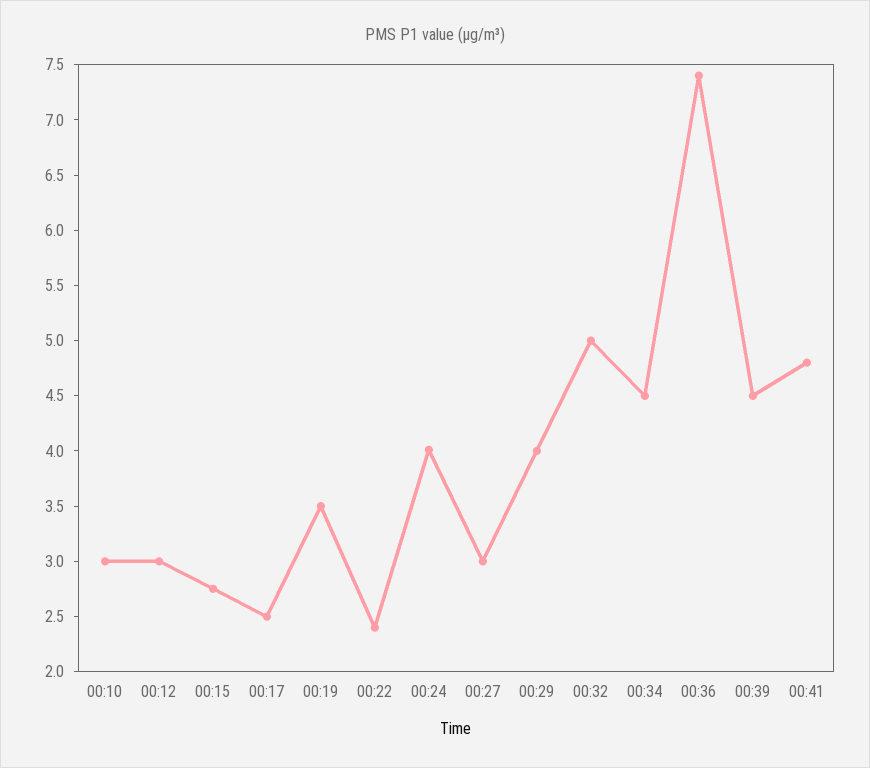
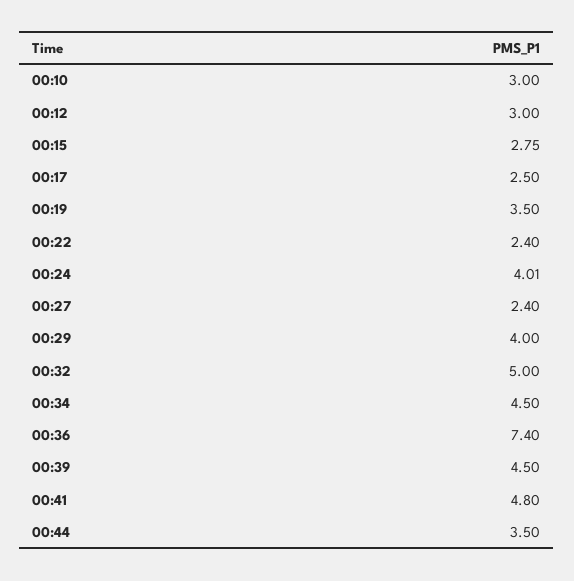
00:27: 3 -> 2.4
00:44: none -> 3.5

